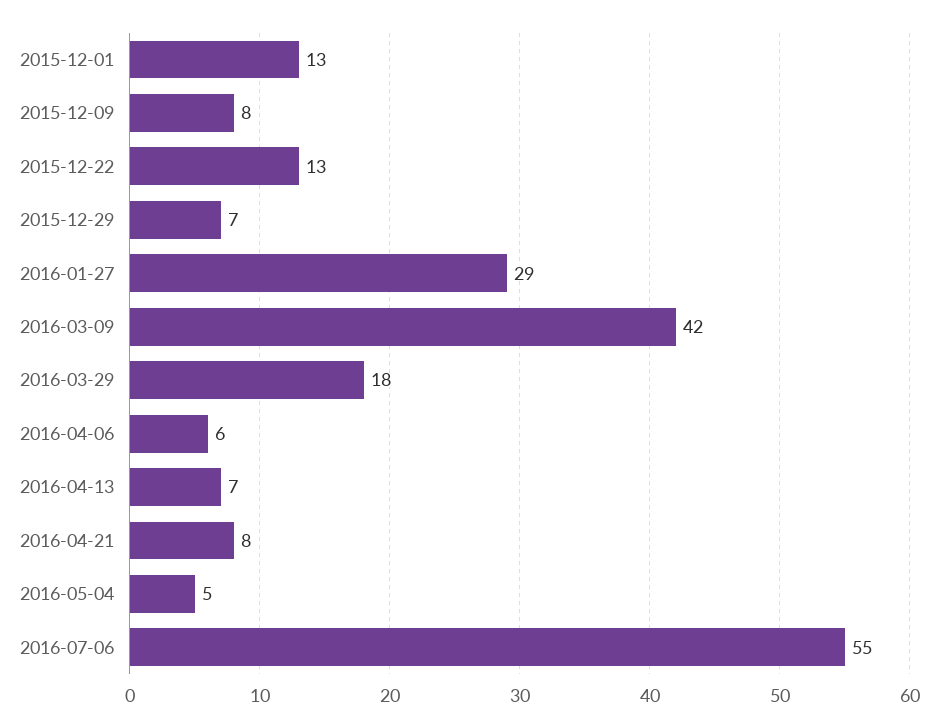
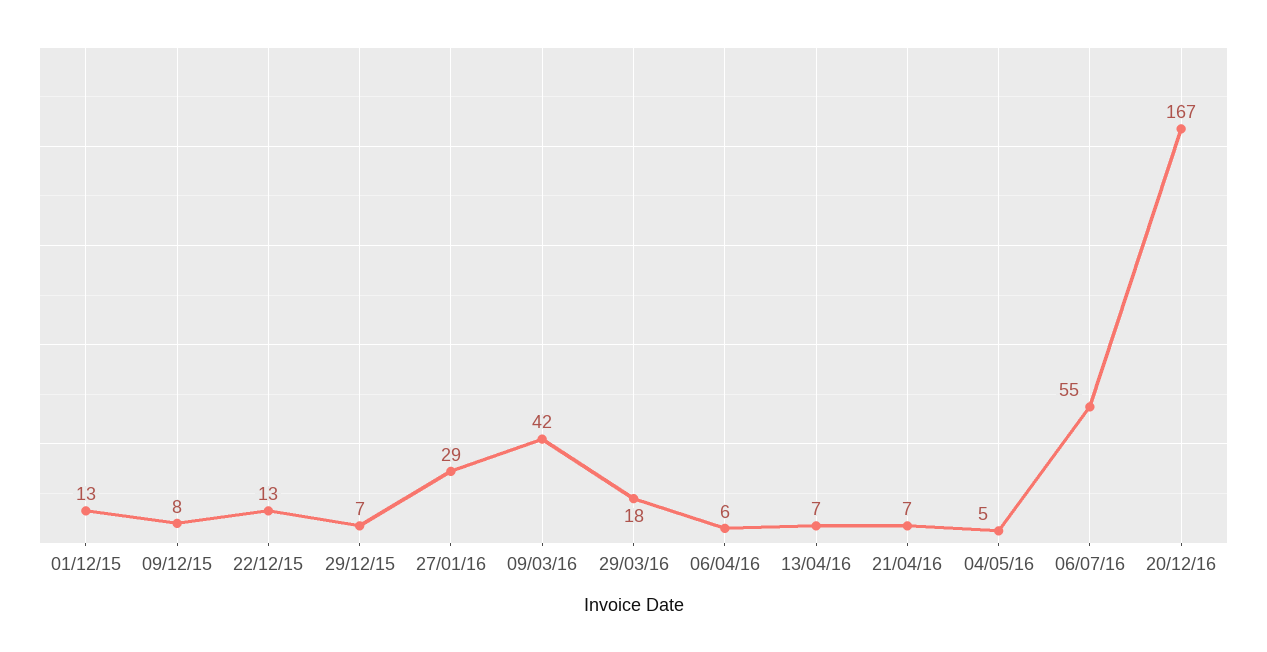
2016-04-21: 8 -> 7
20/12/16: none -> 167

